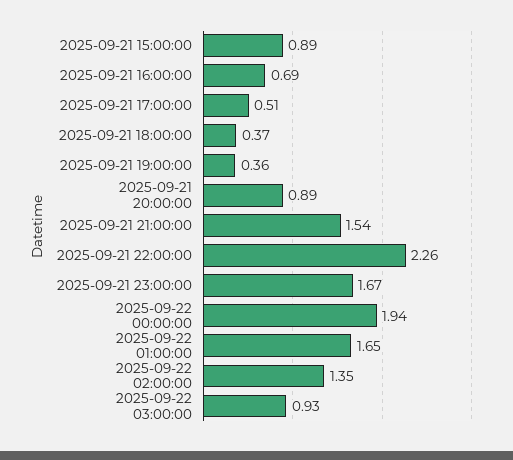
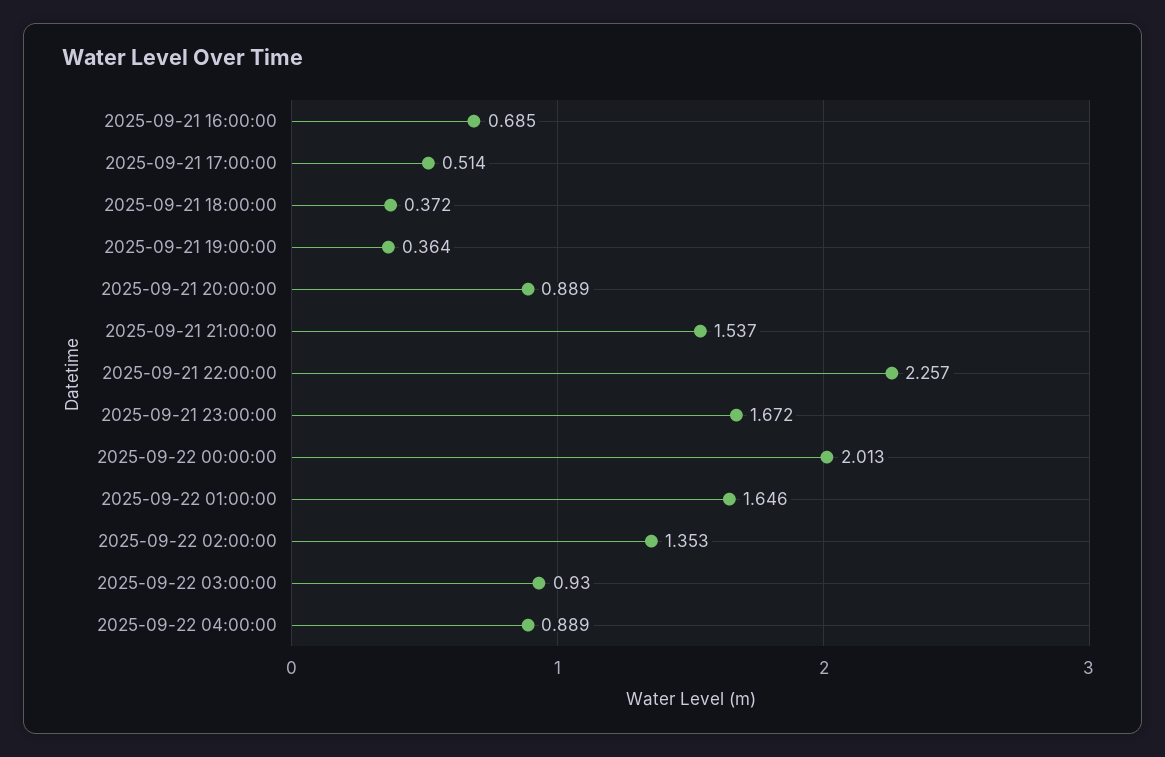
2025-09-21 15:00:00: 0.89 -> none
2025-09-22 00:00:00: 1.94 -> 2.013
2025-09-22 04:00:00: none -> 0.889

